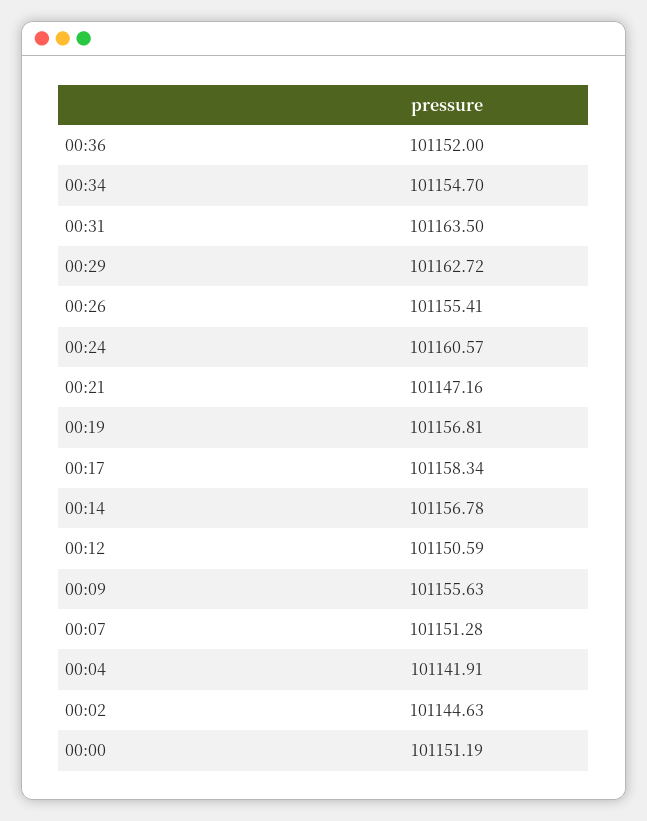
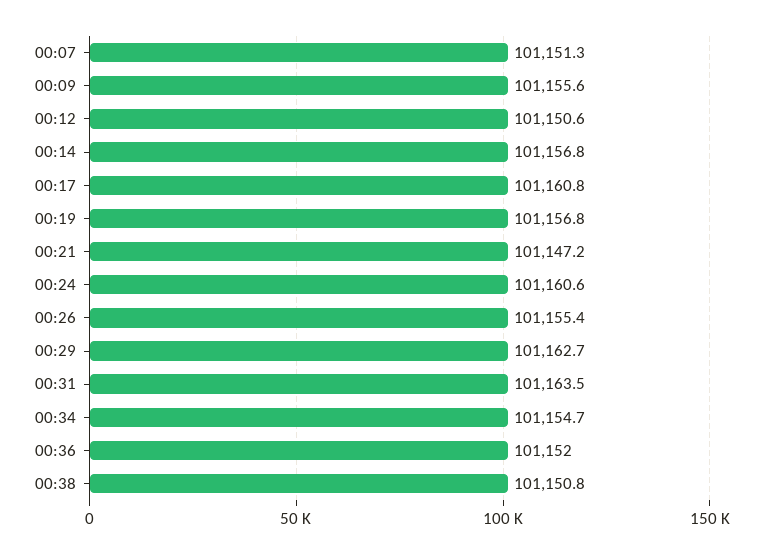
00:17: 101158.34 -> 101160.8
00:04: 101141.91 -> none
00:02: 101144.63 -> none
00:00: 101151.19 -> none
00:38: none -> 101150.8

